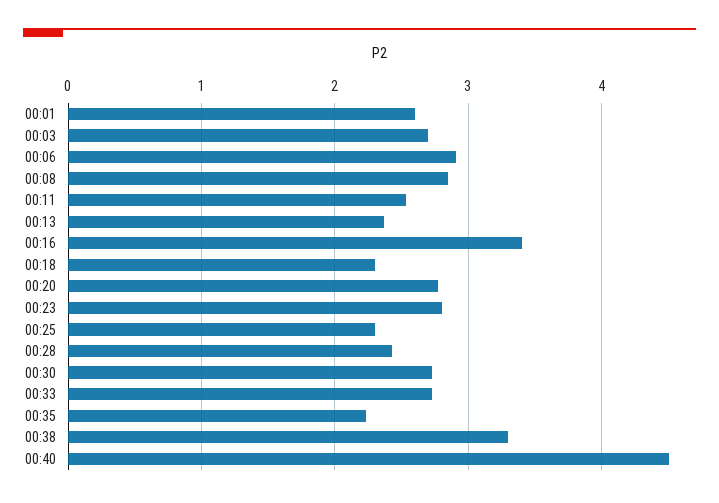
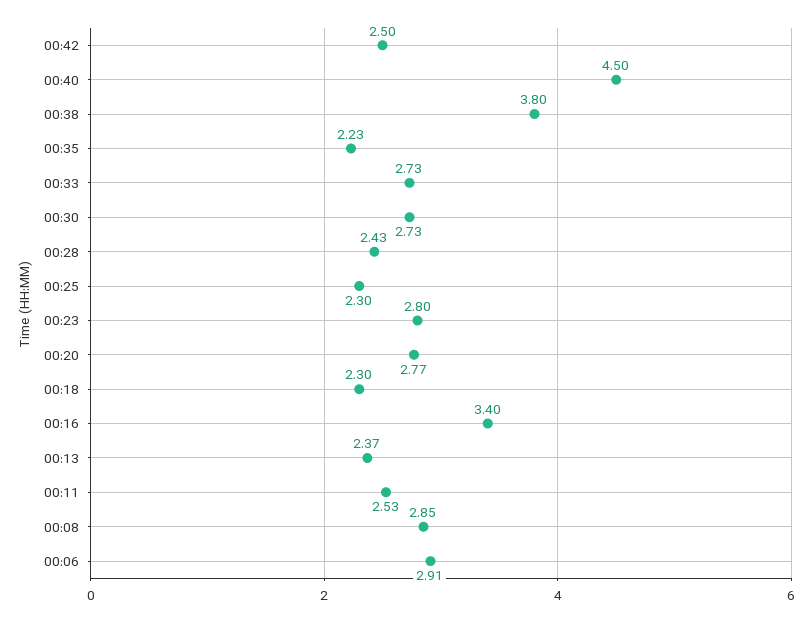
00:01: 2.6 -> none
00:03: 2.7 -> none
00:38: 3.3 -> 3.8
00:42: none -> 2.5

